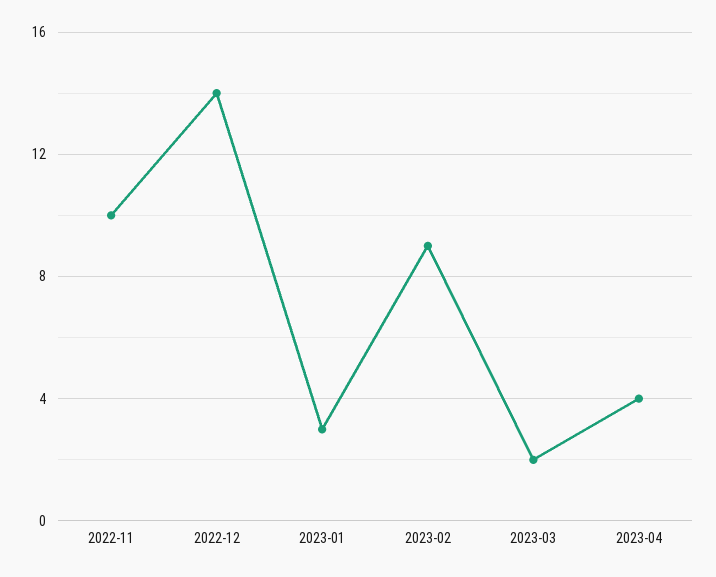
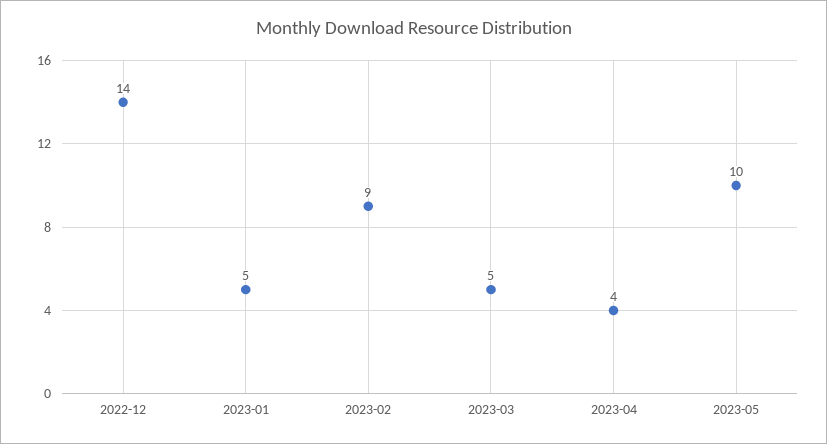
2022-11: 10 -> none
2023-01: 3 -> 5
2023-03: 2 -> 5
2023-05: none -> 10

